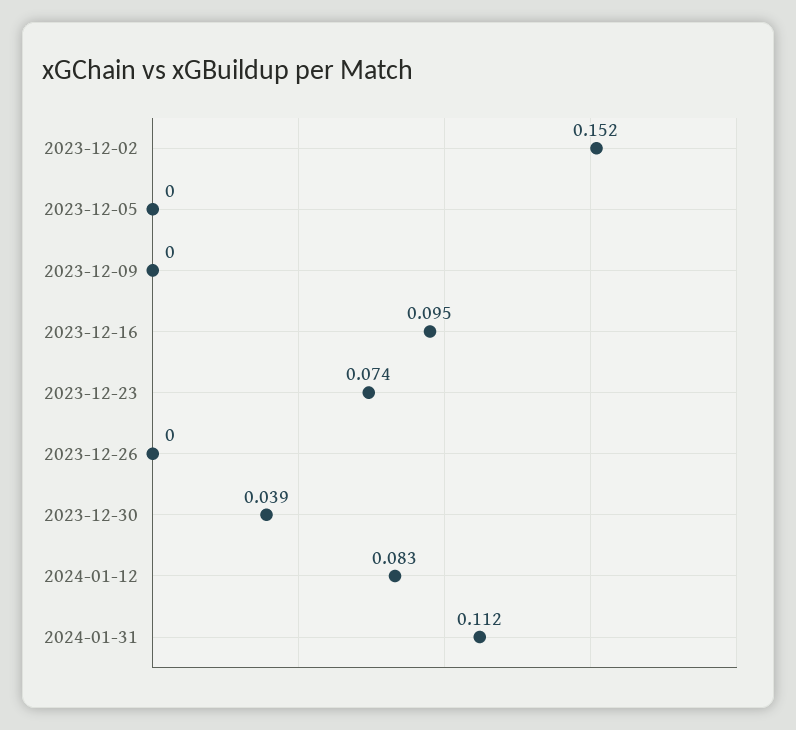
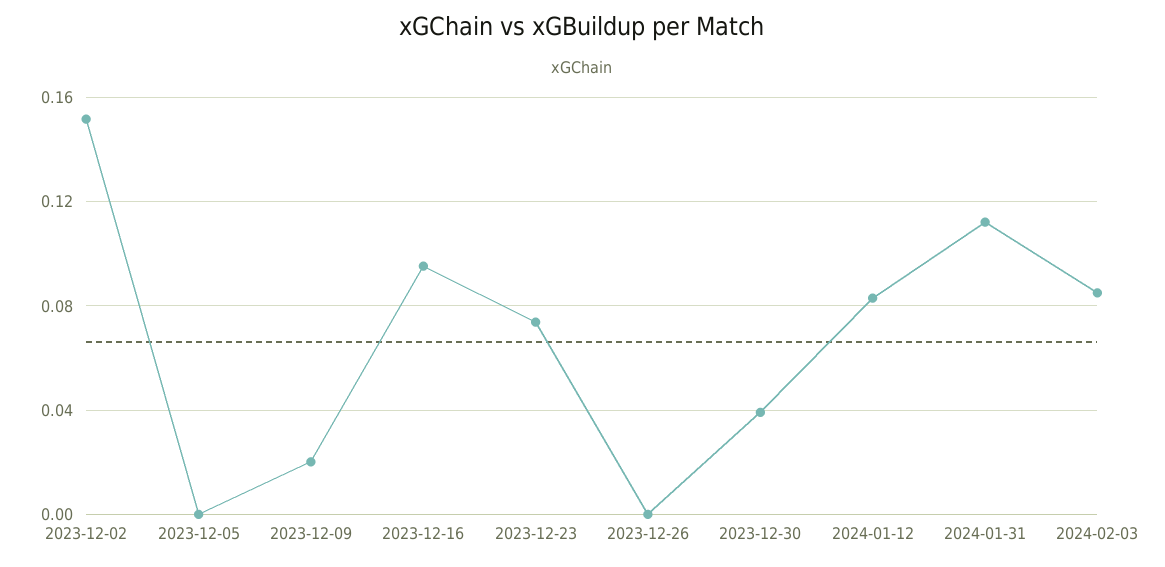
2023-12-09: 0 -> 0.02
2024-02-03: none -> 0.085

